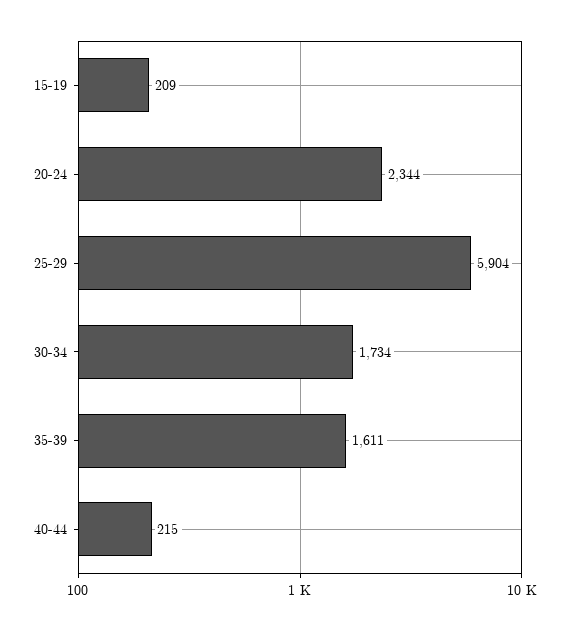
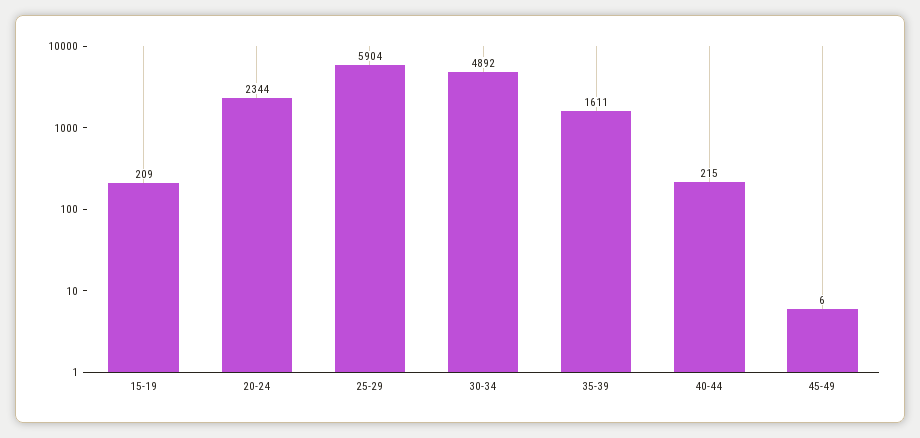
30-34: 1734 -> 4892
45-49: none -> 6

